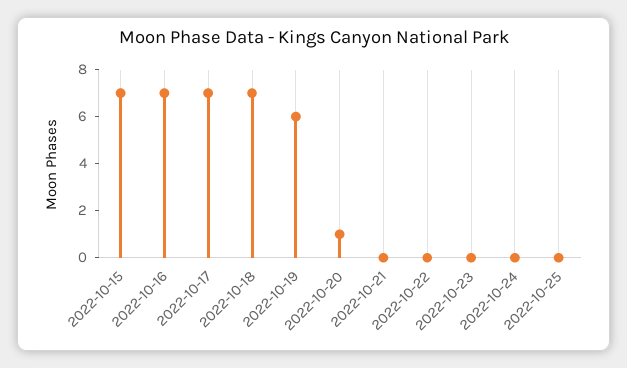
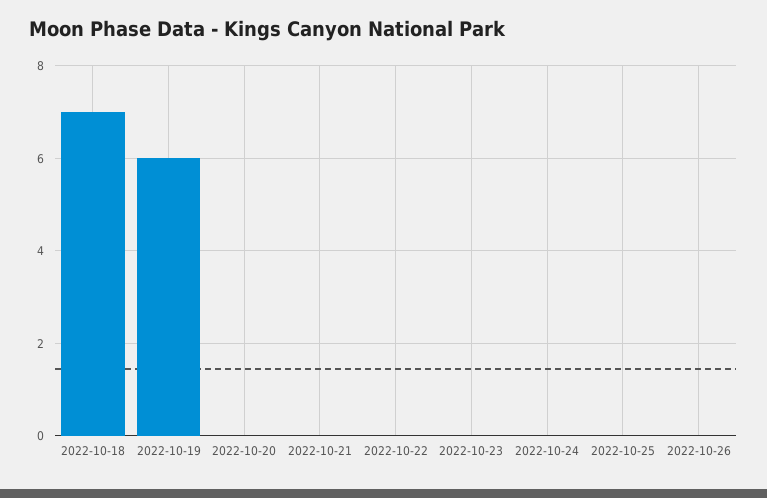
2022-10-15: 7 -> none
2022-10-16: 7 -> none
2022-10-17: 7 -> none
2022-10-20: 1 -> 0
2022-10-26: none -> 0

